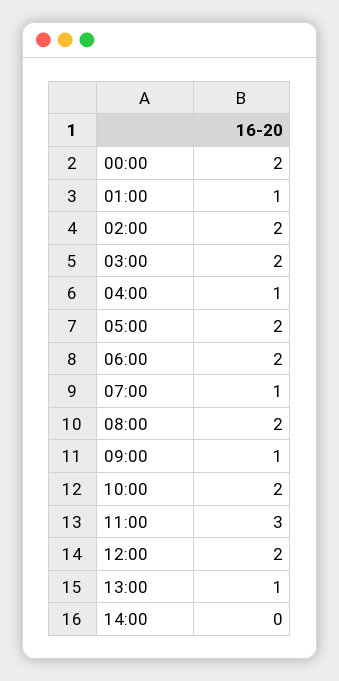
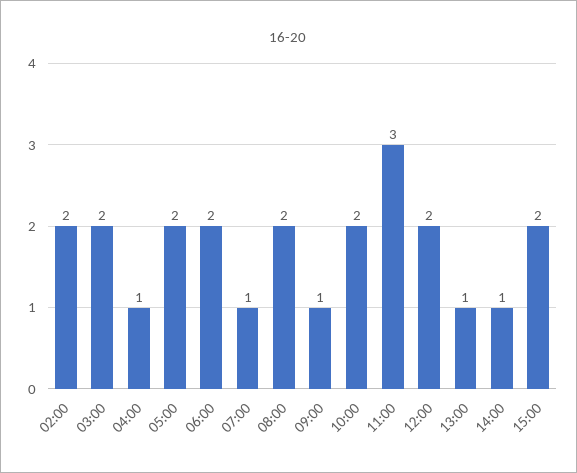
00:00: 2 -> none
01:00: 1 -> none
14:00: 0 -> 1
15:00: none -> 2

